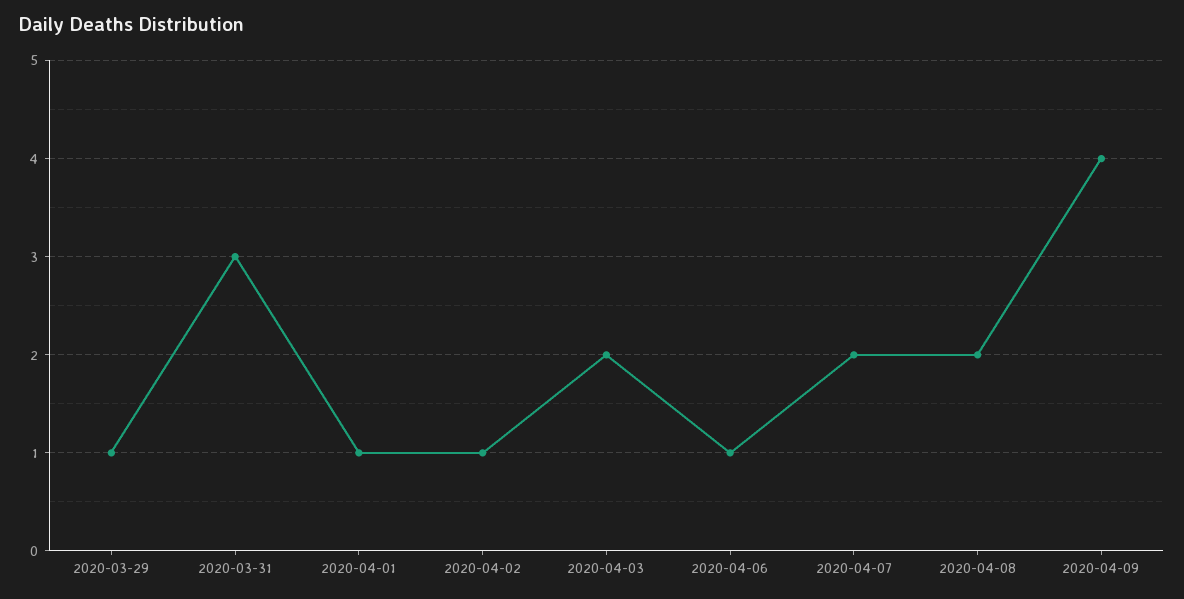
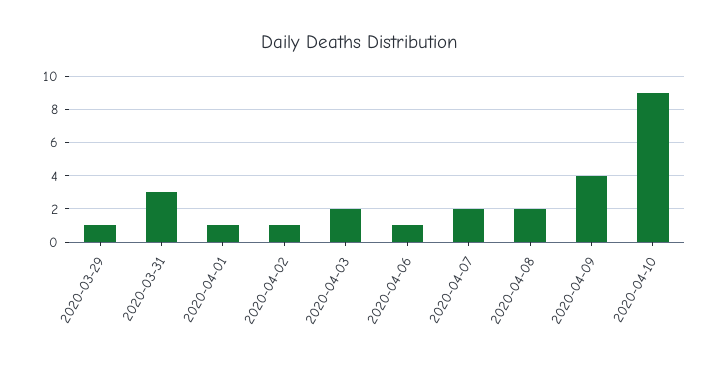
2020-04-10: none -> 9

